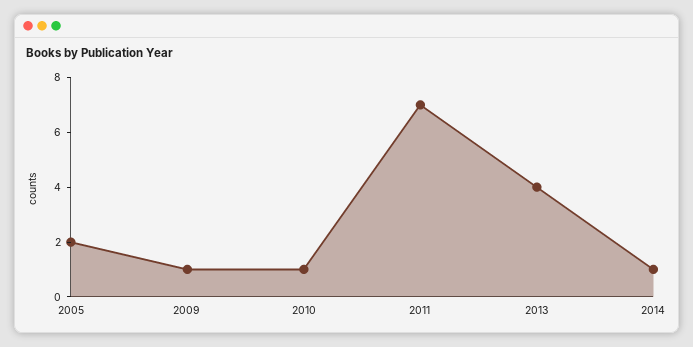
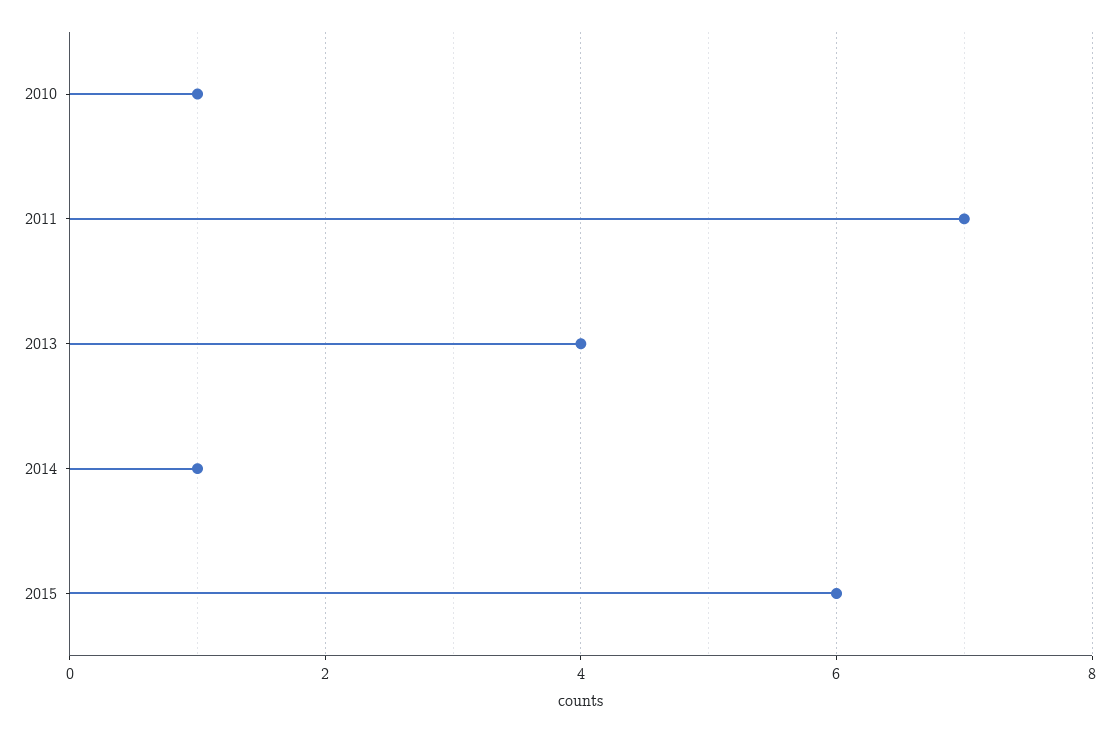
2005: 2 -> none
2009: 1 -> none
2015: none -> 6

